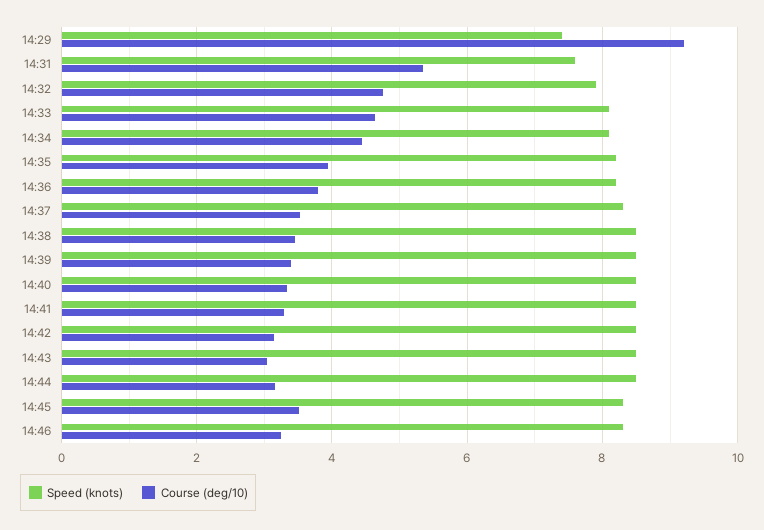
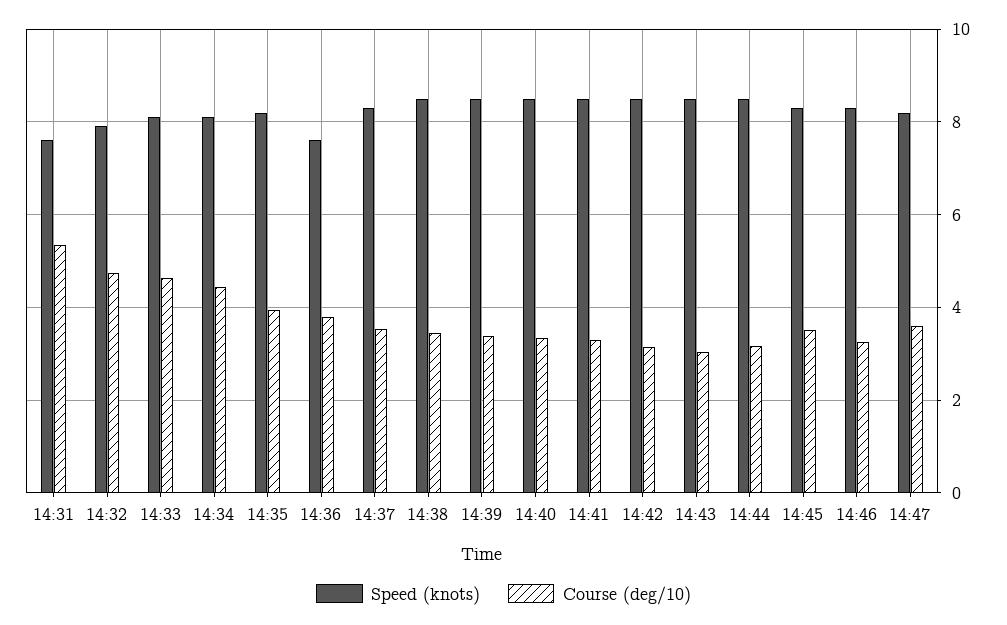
Speed (knots), 14:29: 7.4 -> none
Course (deg/10), 14:29: 9.2 -> none
Speed (knots), 14:36: 8.2 -> 7.6
Speed (knots), 14:47: none -> 8.2
Course (deg/10), 14:47: none -> 3.6

